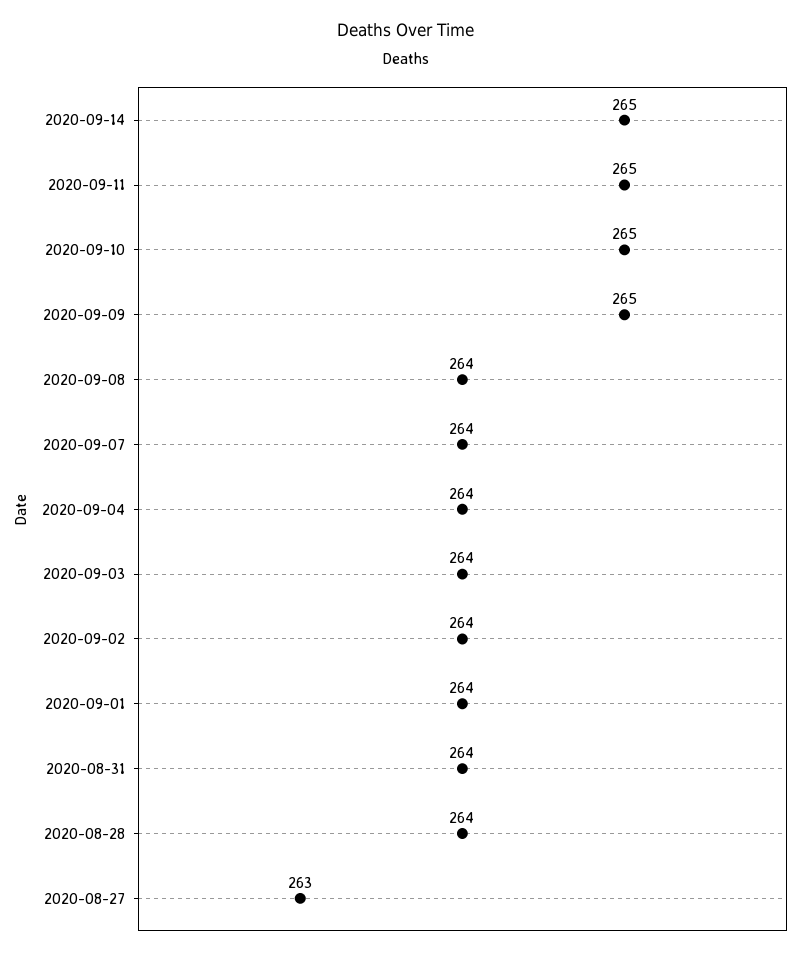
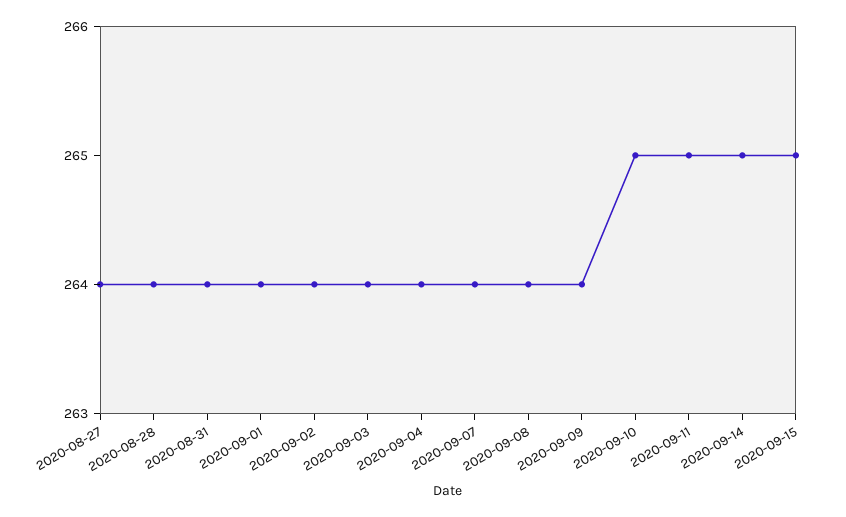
2020-09-09: 265 -> 264
2020-08-27: 263 -> 264
2020-09-15: none -> 265

